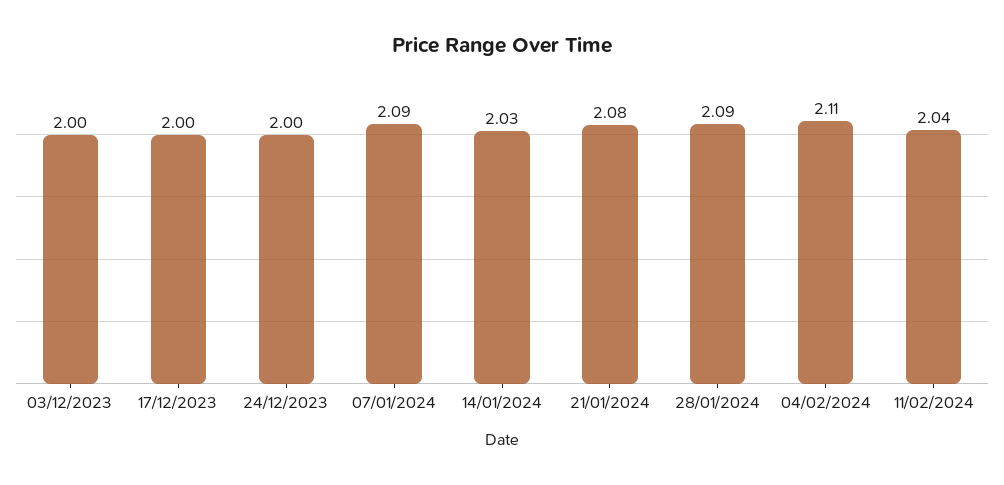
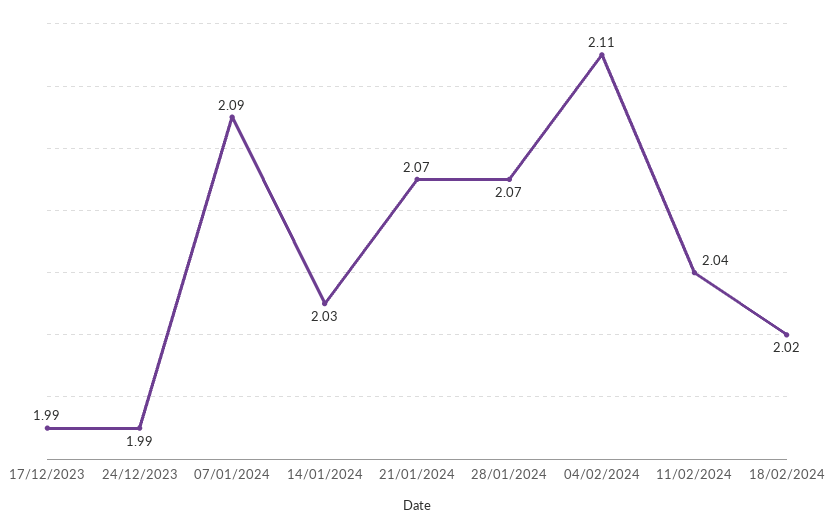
03/12/2023: 2 -> none
17/12/2023: 2 -> 1.99
24/12/2023: 2 -> 1.99
21/01/2024: 2.08 -> 2.07
28/01/2024: 2.09 -> 2.07
18/02/2024: none -> 2.02

